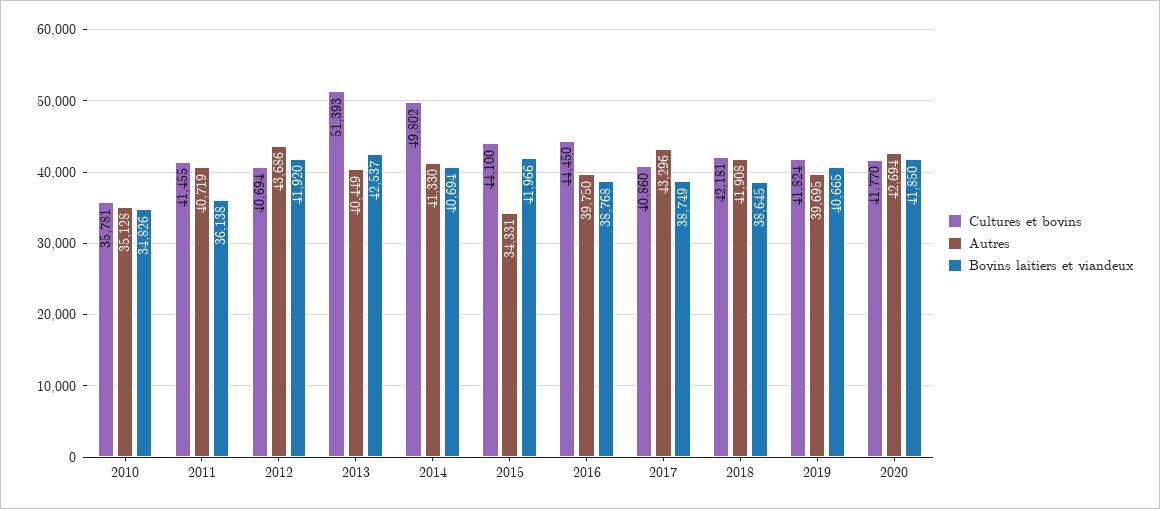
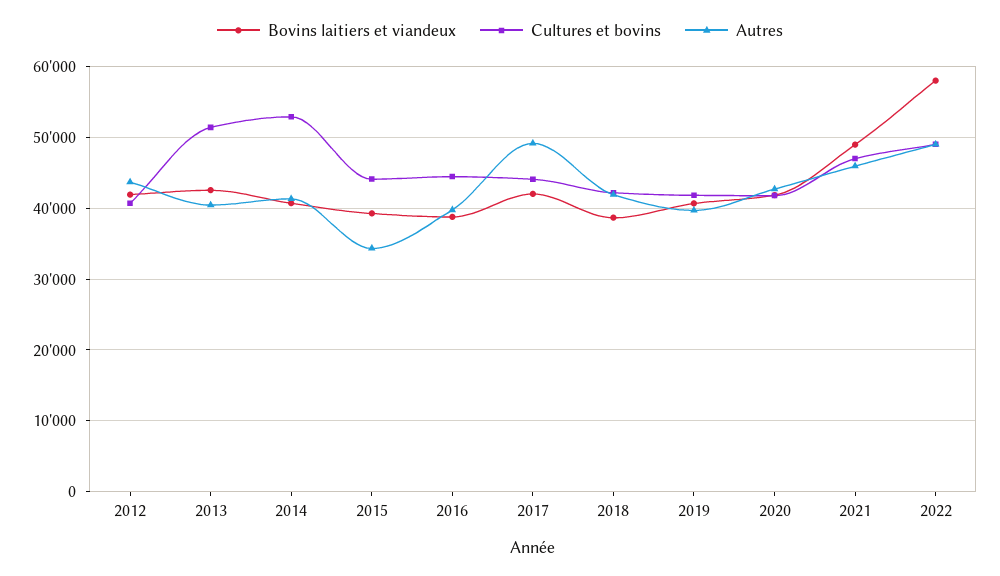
Cultures et bovins, 2010: 35781 -> none
Autres, 2010: 35128 -> none
Bovins laitiers et viandeux, 2010: 34826 -> none
Cultures et bovins, 2011: 41455 -> none
Autres, 2011: 40719 -> none
Bovins laitiers et viandeux, 2011: 36138 -> none
Cultures et bovins, 2014: 49802 -> 53000
Bovins laitiers et viandeux, 2015: 41966 -> 39000
Cultures et bovins, 2017: 40860 -> 44000
Autres, 2017: 43296 -> 49000
Bovins laitiers et viandeux, 2017: 38749 -> 42000
Bovins laitiers et viandeux, 2021: none -> 49000
Cultures et bovins, 2021: none -> 47000
Autres, 2021: none -> 46000
Bovins laitiers et viandeux, 2022: none -> 58000
Cultures et bovins, 2022: none -> 49000
Autres, 2022: none -> 49000

